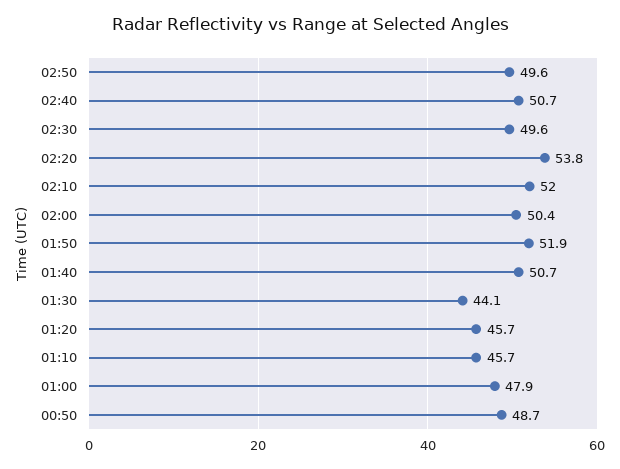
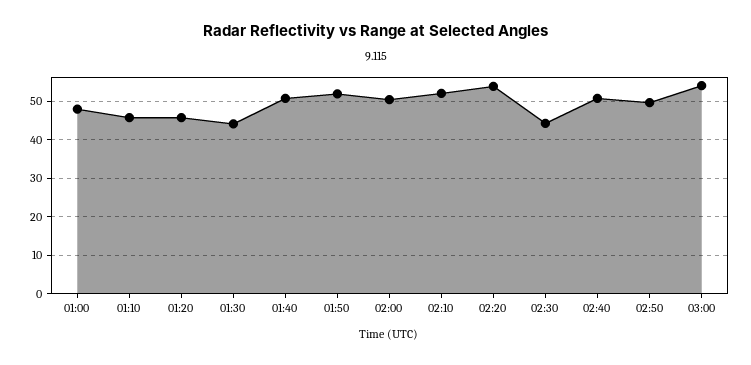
02:30: 49.6 -> 44
00:50: 48.7 -> none
03:00: none -> 54

